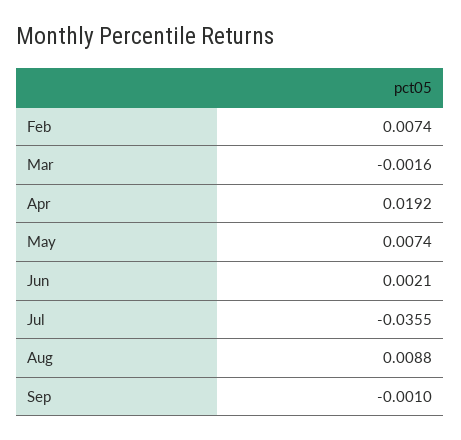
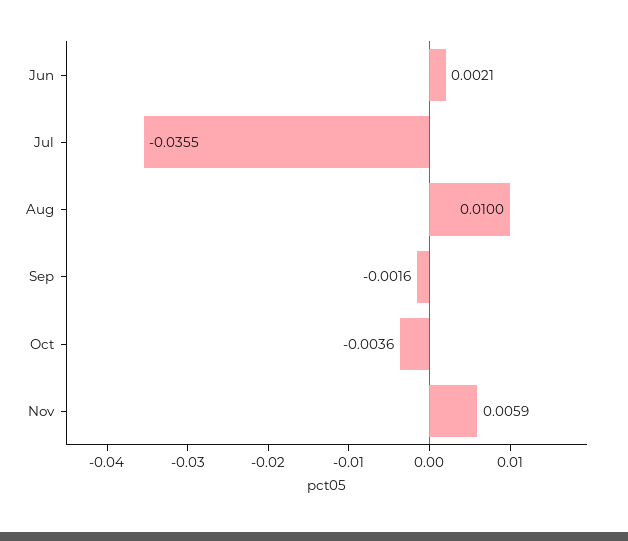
Feb: 0.0074 -> none
Mar: -0.0016 -> none
Apr: 0.0192 -> none
May: 0.0074 -> none
Aug: 0.0088 -> 0.01
Sep: -0.001 -> -0.0016
Oct: none -> -0.0036
Nov: none -> 0.0059

